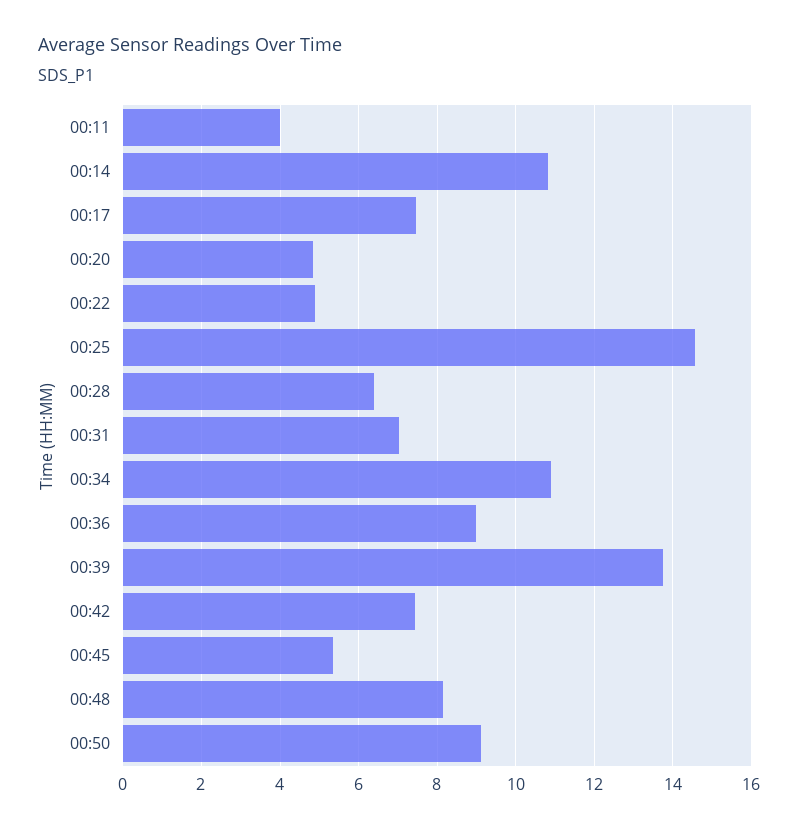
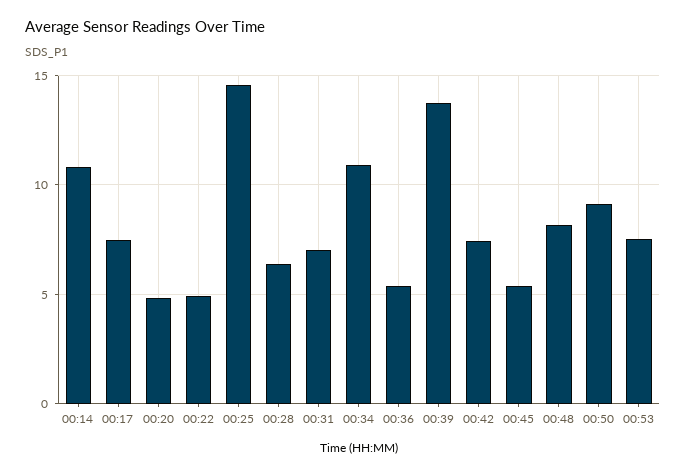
00:11: 4 -> none
00:36: 9 -> 5.5
00:53: none -> 7.5

